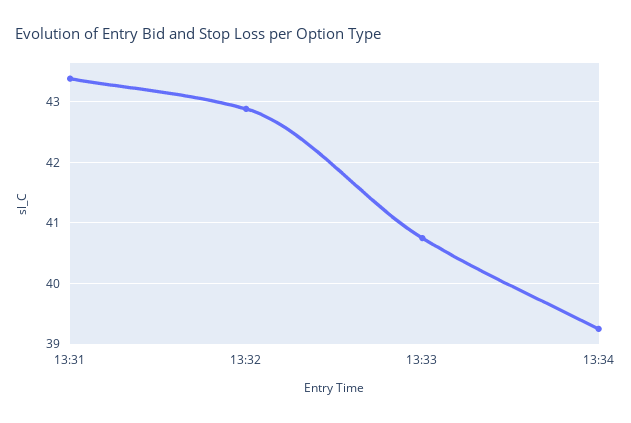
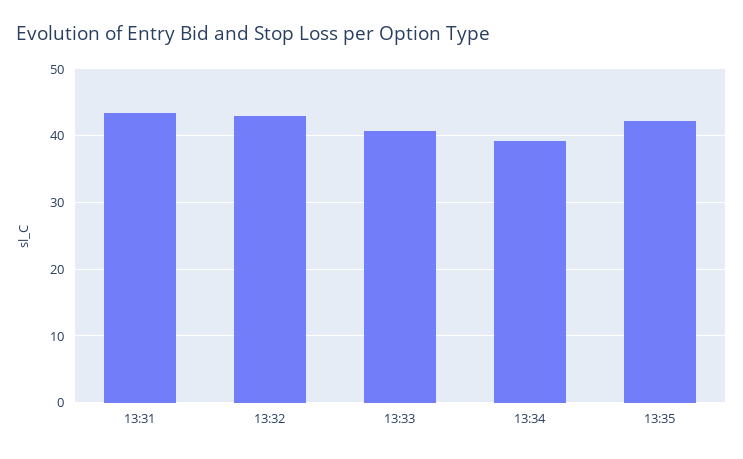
13:35: none -> 42

